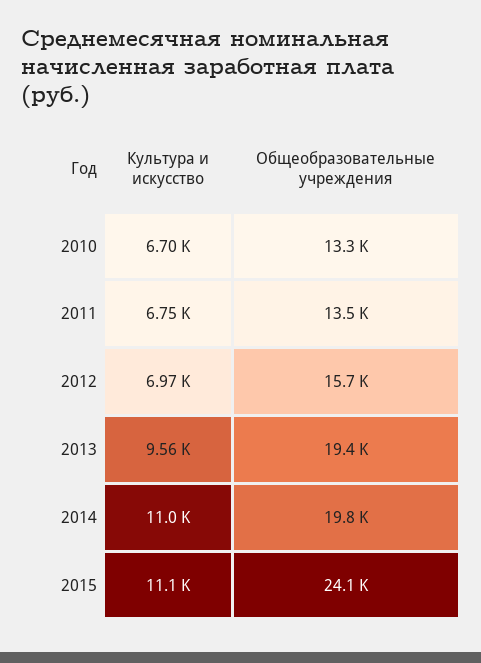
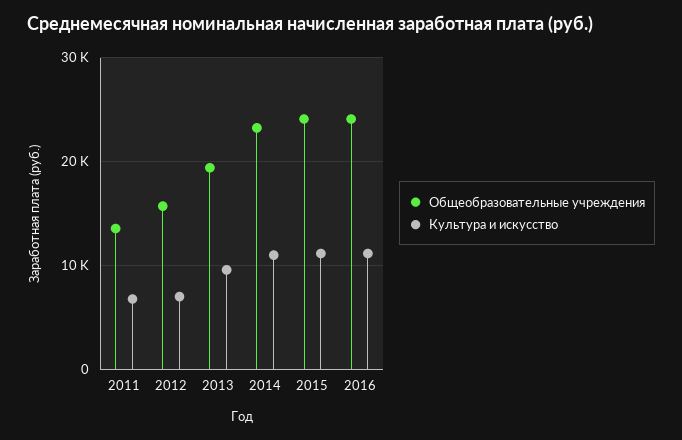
Культура и искусство, 2010: 6700 -> none
Общеобразовательные учреждения, 2010: 13300 -> none
Общеобразовательные учреждения, 2014: 19800 -> 23000
Общеобразовательные учреждения, 2016: none -> 24000
Культура и искусство, 2016: none -> 11000

